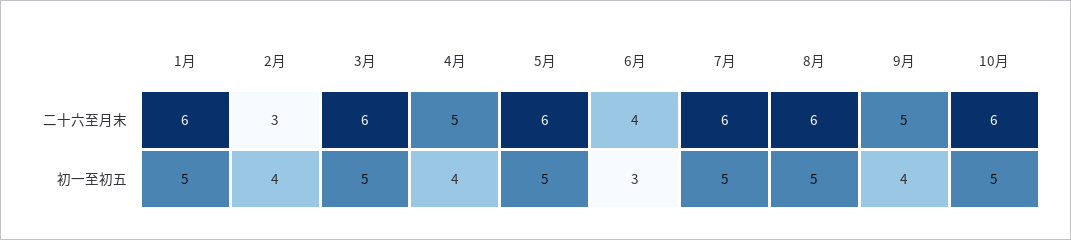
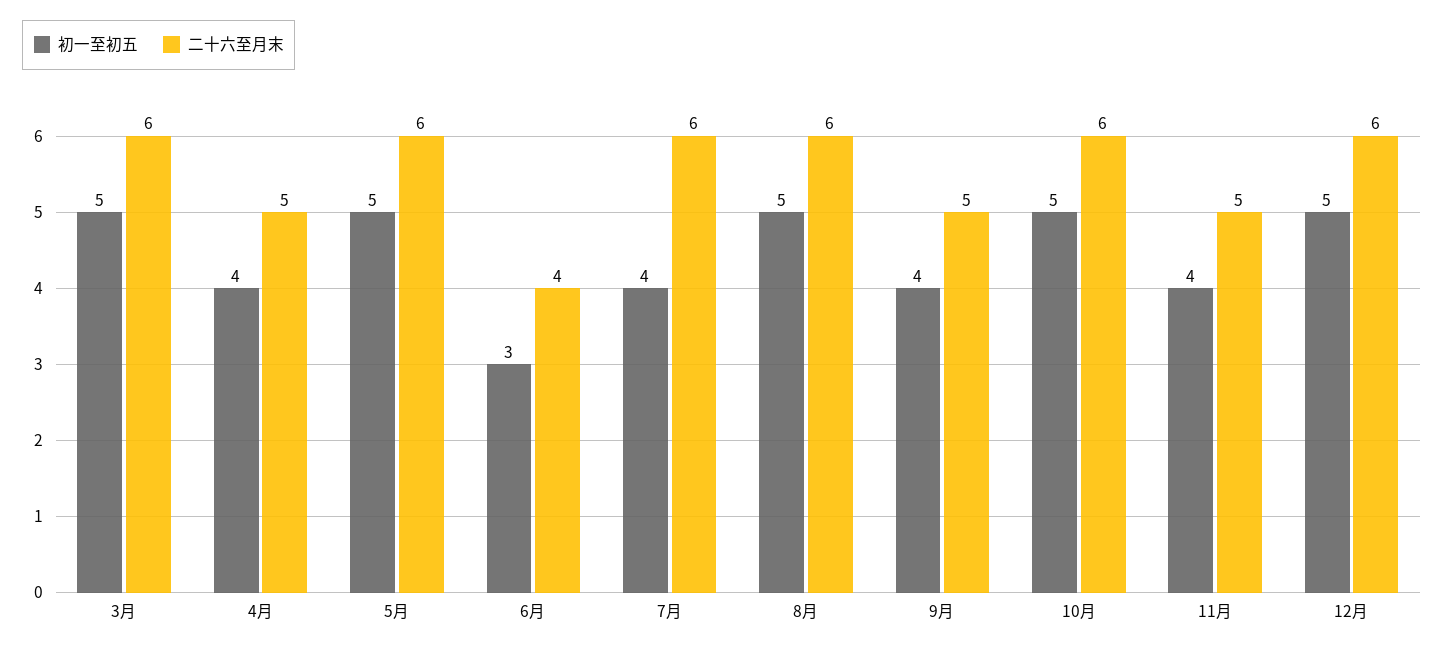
二十六至月末, 1月: 6 -> none
二十六至月末, 2月: 3 -> none
初一至初五, 1月: 5 -> none
初一至初五, 2月: 4 -> none
初一至初五, 7月: 5 -> 4
初一至初五, 11月: none -> 4
二十六至月末, 11月: none -> 5
初一至初五, 12月: none -> 5
二十六至月末, 12月: none -> 6

